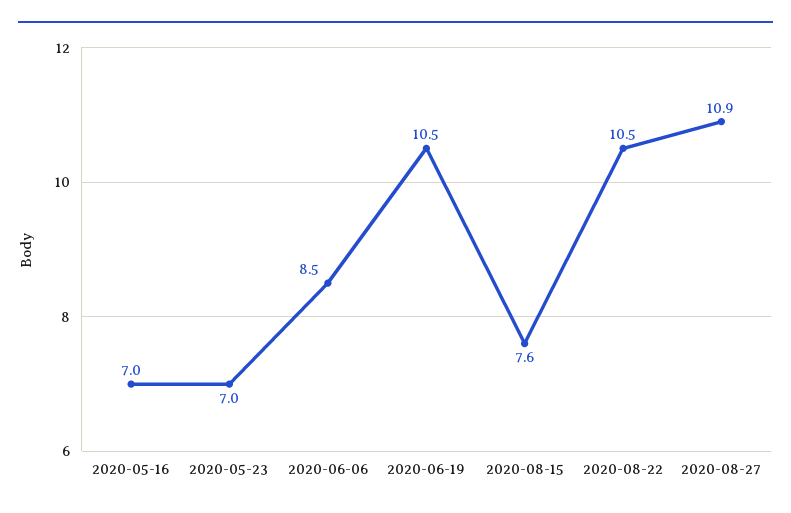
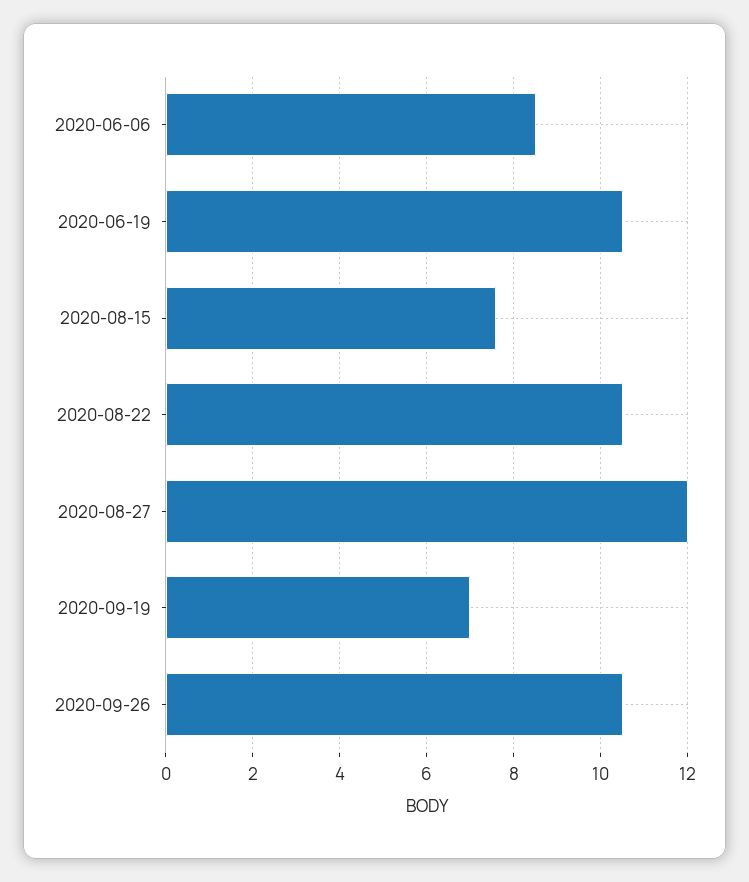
2020-05-16: 7 -> none
2020-05-23: 7 -> none
2020-08-27: 10.9 -> 12
2020-09-19: none -> 7
2020-09-26: none -> 10.5

